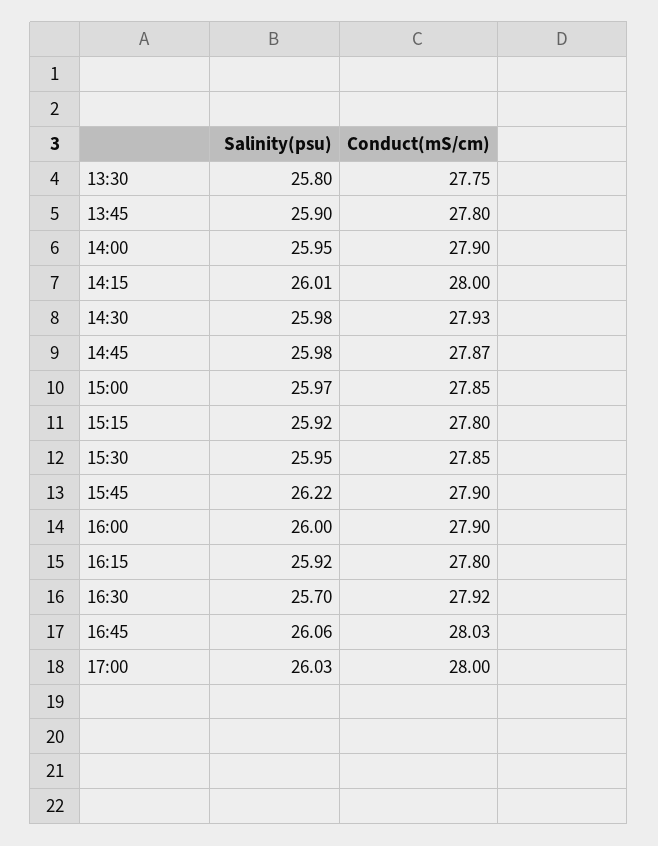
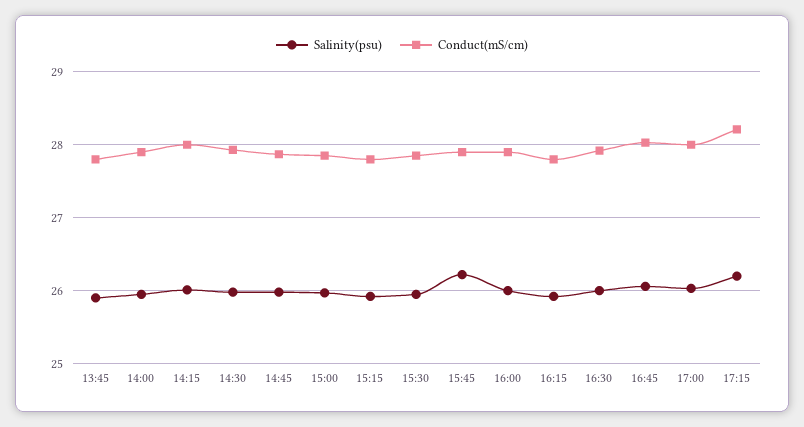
Salinity(psu), 13:30: 25.8 -> none
Conduct(mS/cm), 13:30: 27.75 -> none
Salinity(psu), 16:30: 25.7 -> 26
Salinity(psu), 17:15: none -> 26.2
Conduct(mS/cm), 17:15: none -> 28.2

